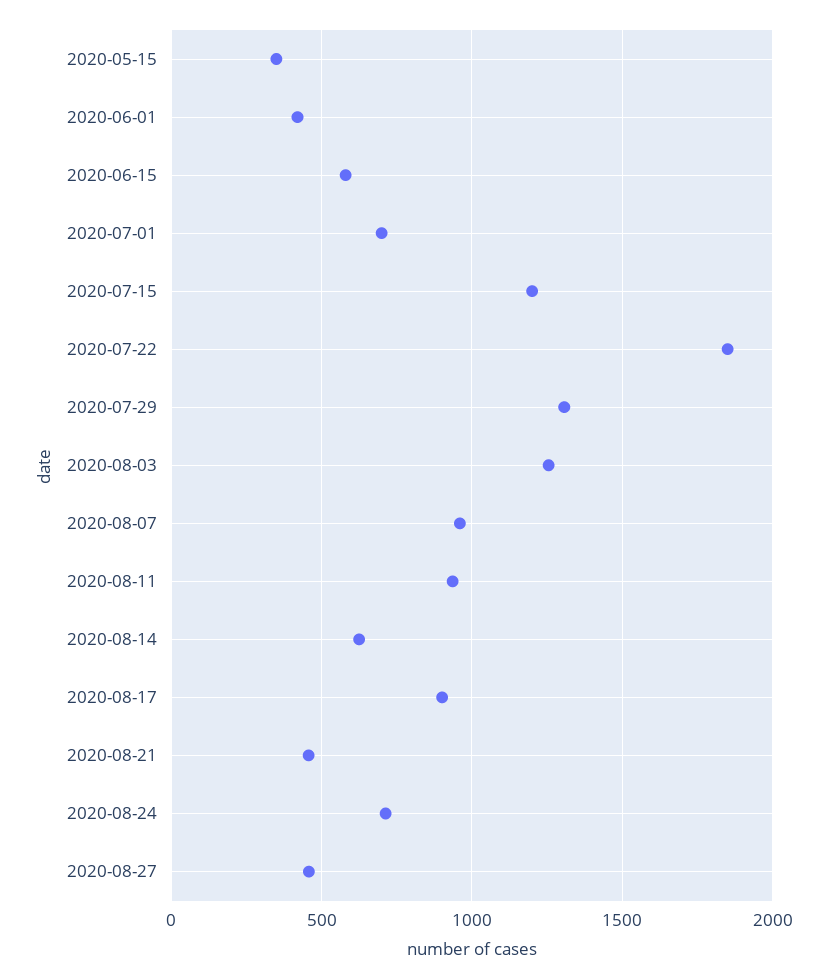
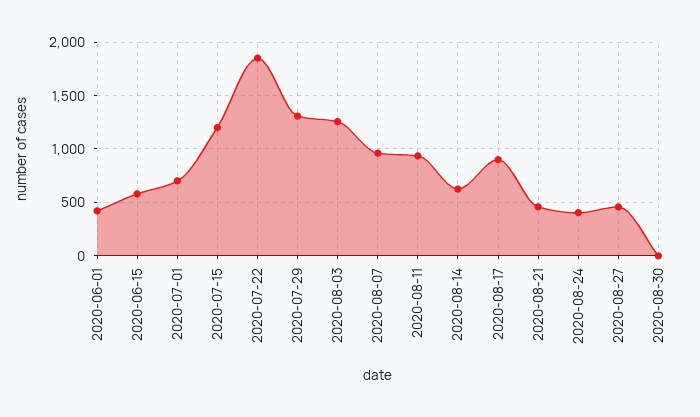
2020-05-15: 350 -> none
2020-08-24: 700 -> 400
2020-08-30: none -> 0

